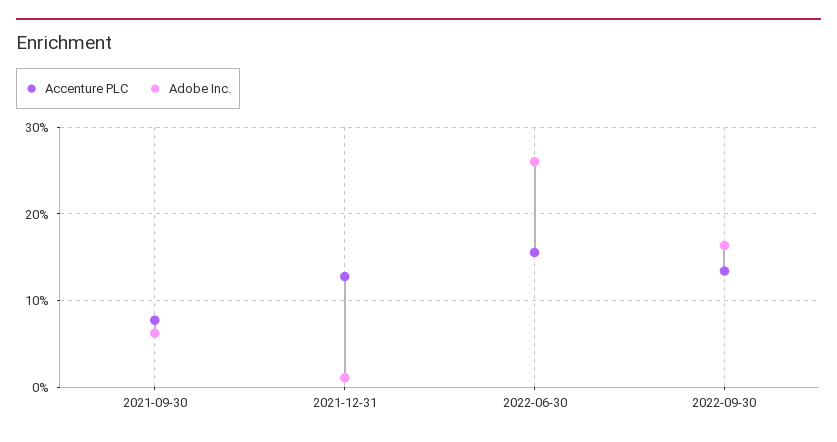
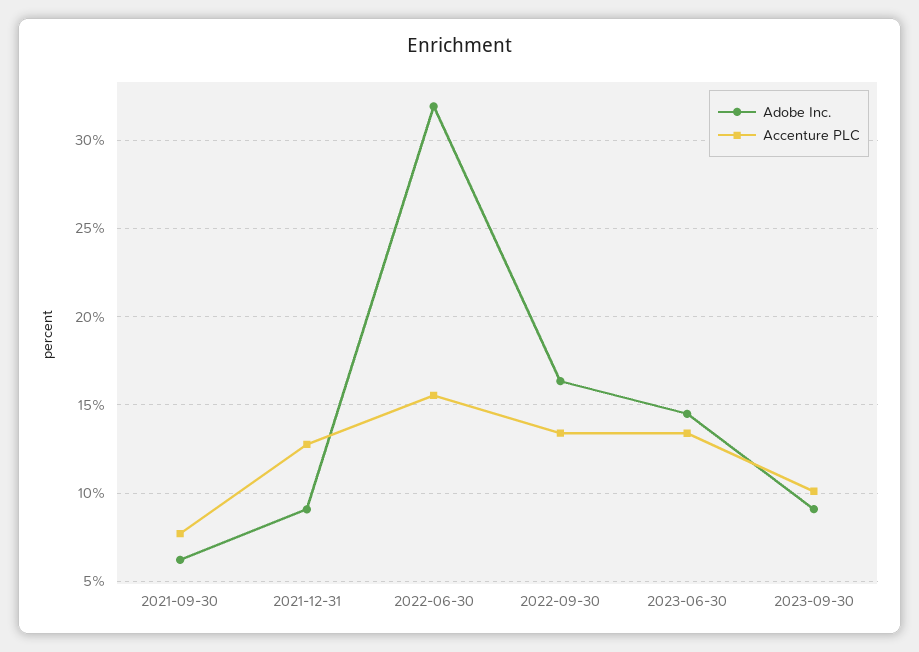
Adobe Inc., 2021-12-31: 1 -> 9
Adobe Inc., 2022-06-30: 26 -> 32
Adobe Inc., 2023-06-30: none -> 14.5
Accenture PLC, 2023-06-30: none -> 13.5
Adobe Inc., 2023-09-30: none -> 9
Accenture PLC, 2023-09-30: none -> 10

